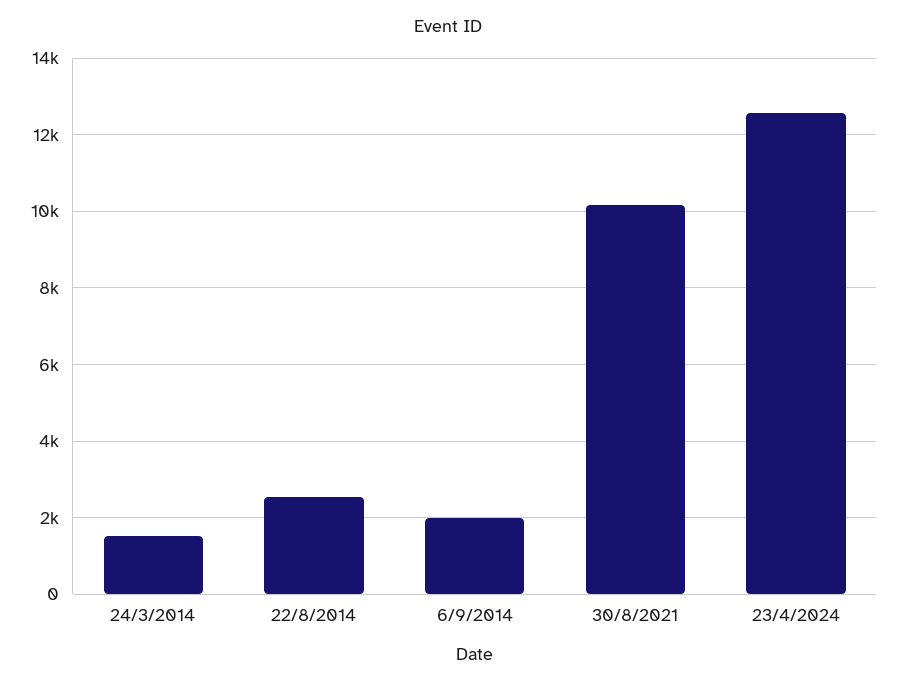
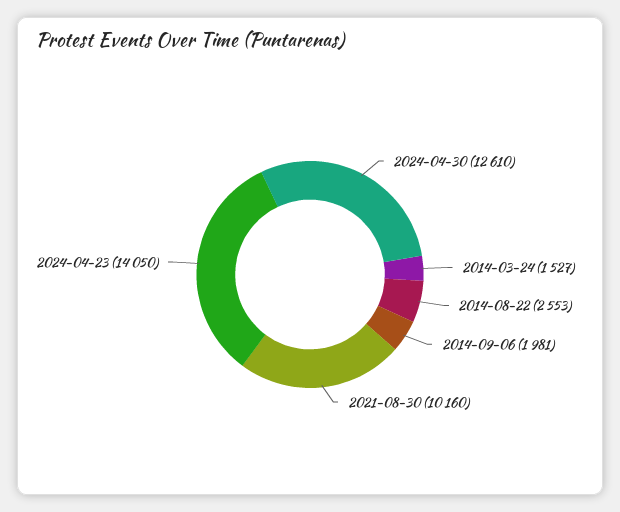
23/4/2024: 12600 -> 14050
2024-04-30: none -> 12610

